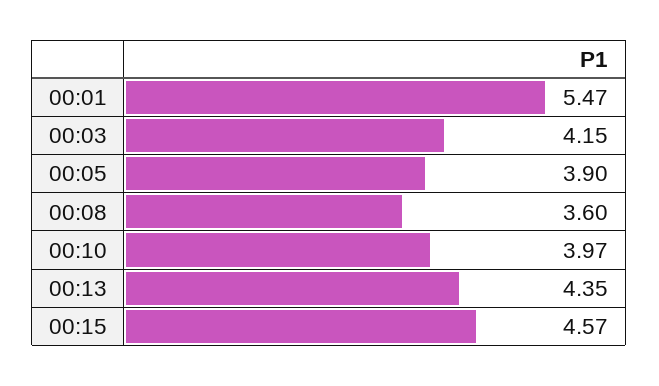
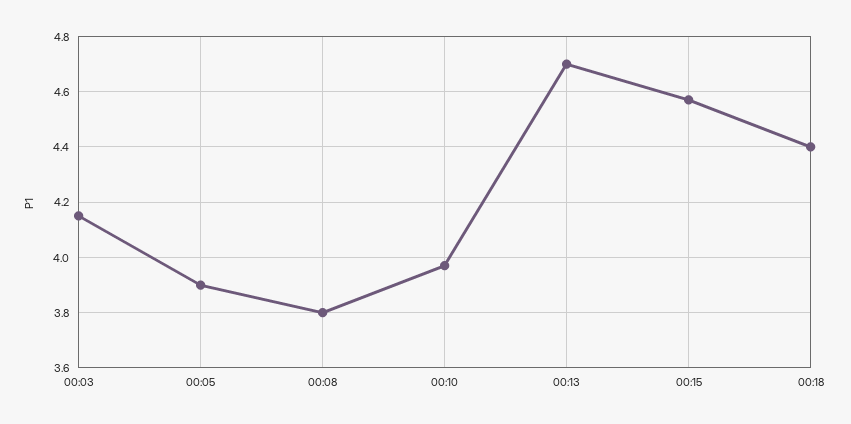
00:01: 5.47 -> none
00:08: 3.6 -> 3.8
00:13: 4.35 -> 4.7
00:18: none -> 4.4

